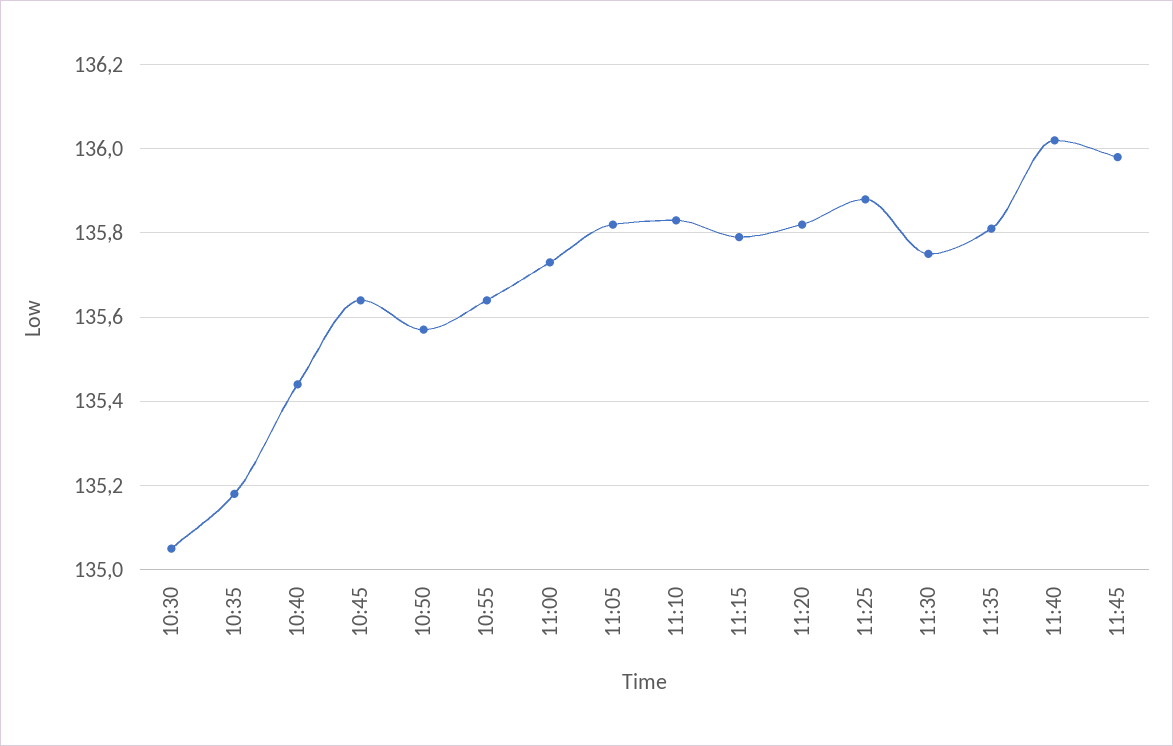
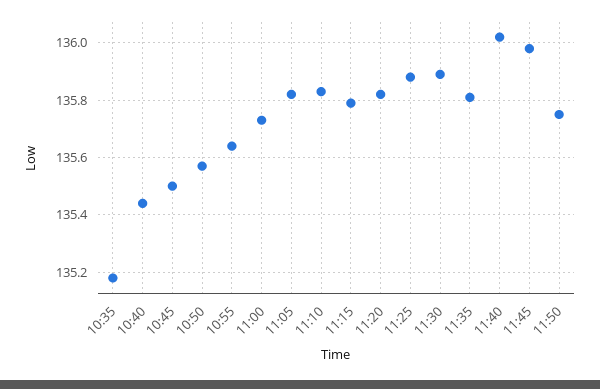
10:30: 135.05 -> none
10:45: 135.65 -> 135.5
11:30: 135.75 -> 135.9
11:50: none -> 135.75

